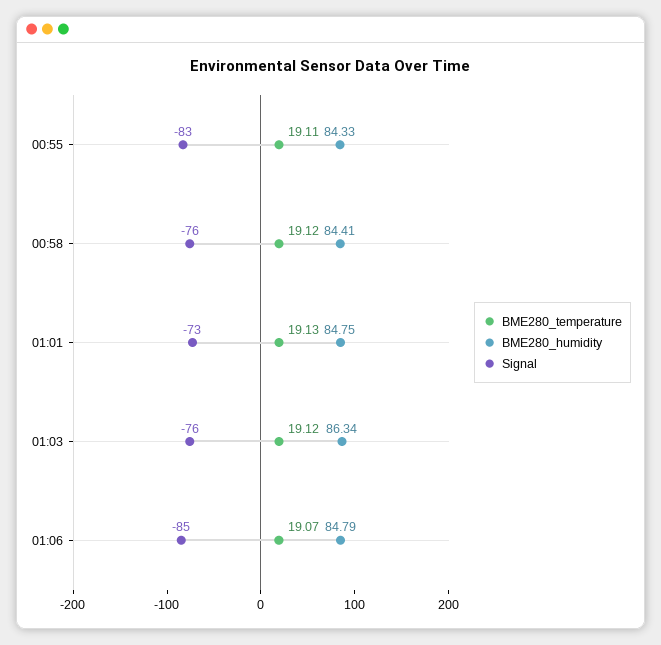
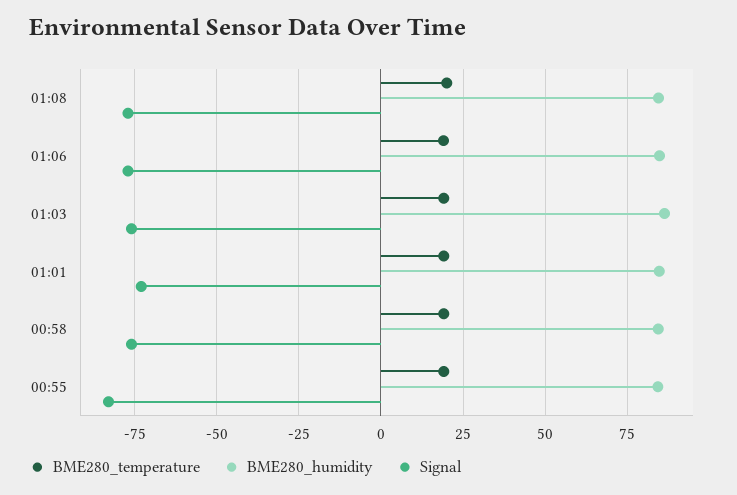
Signal, 01:06: -85 -> -77.5
BME280_temperature, 01:08: none -> 20
BME280_humidity, 01:08: none -> 85
Signal, 01:08: none -> -77.5

